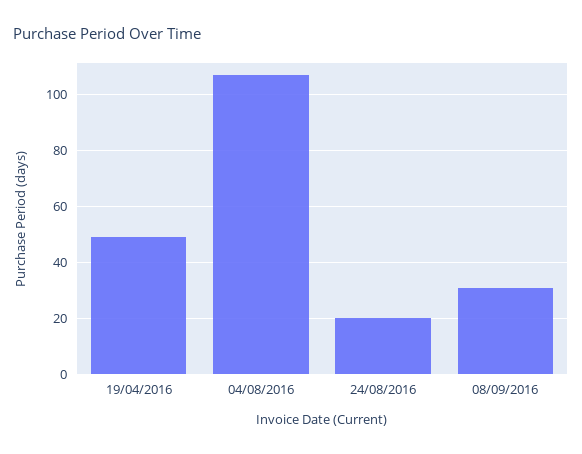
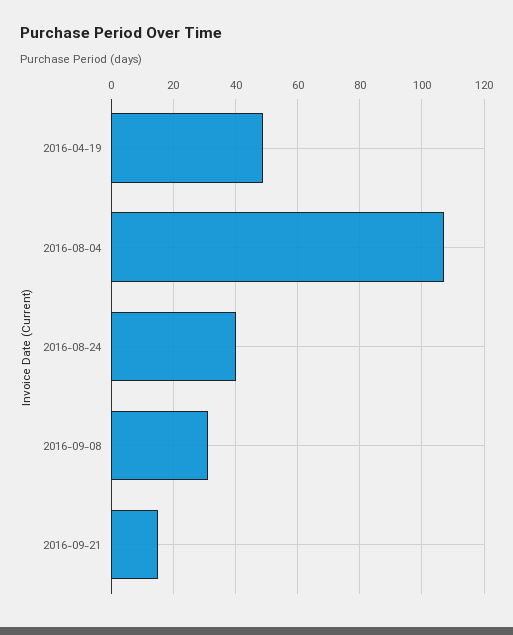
24/08/2016: 20 -> 40
2016-09-21: none -> 15

